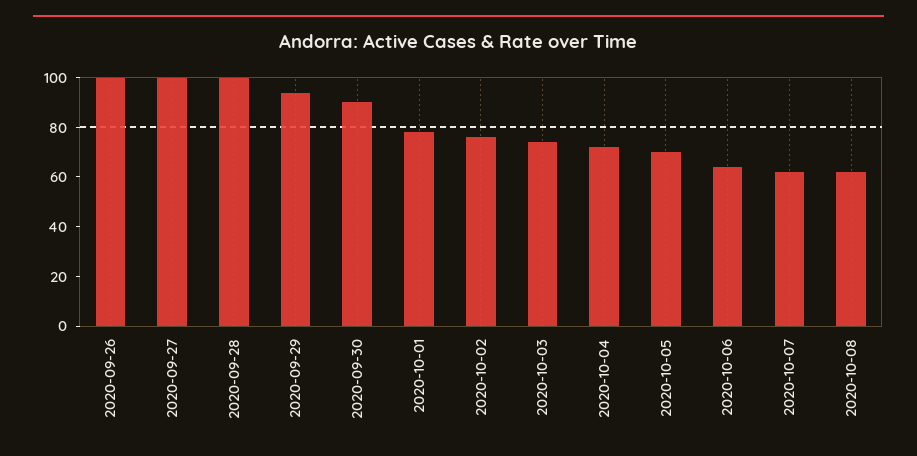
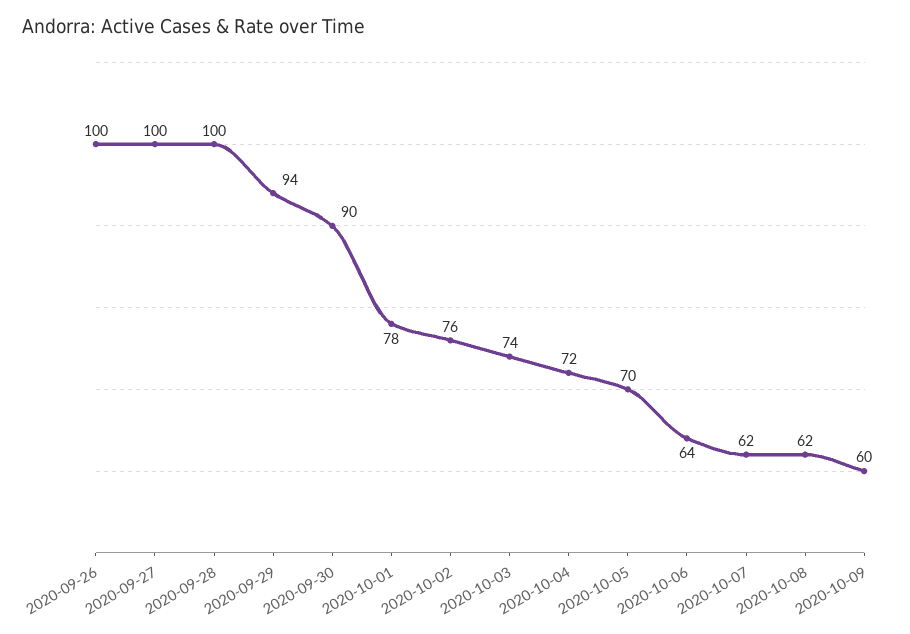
2020-10-09: none -> 60

